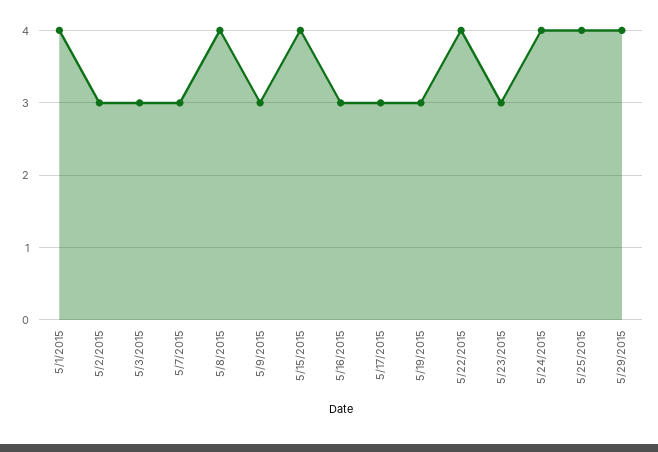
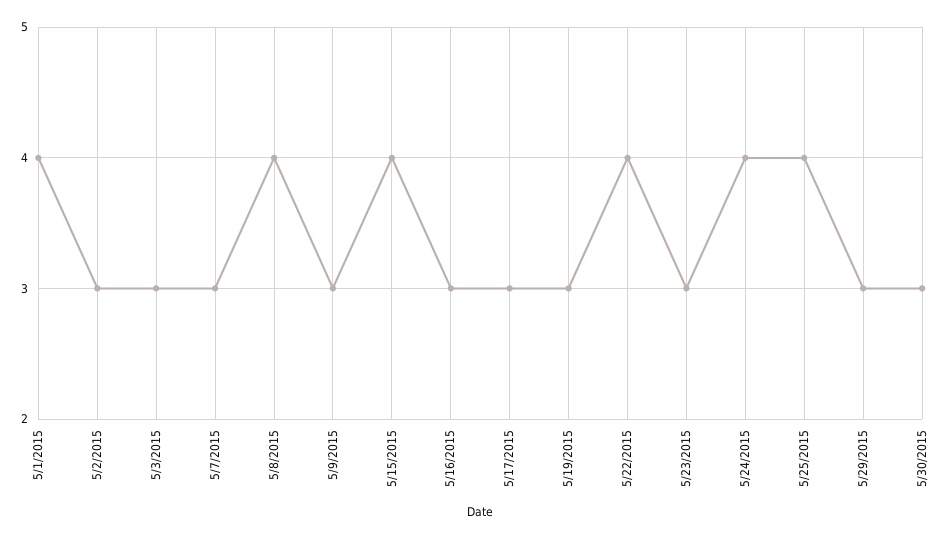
5/29/2015: 4 -> 3
5/30/2015: none -> 3

